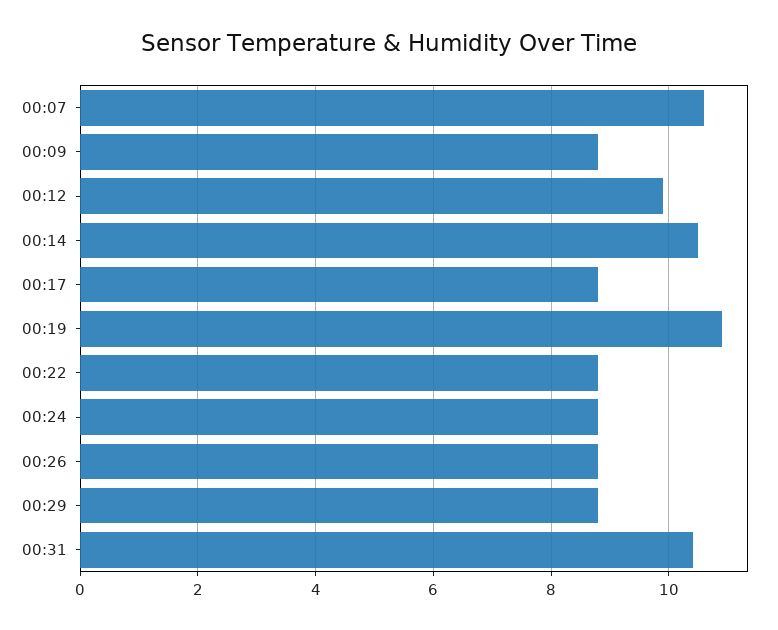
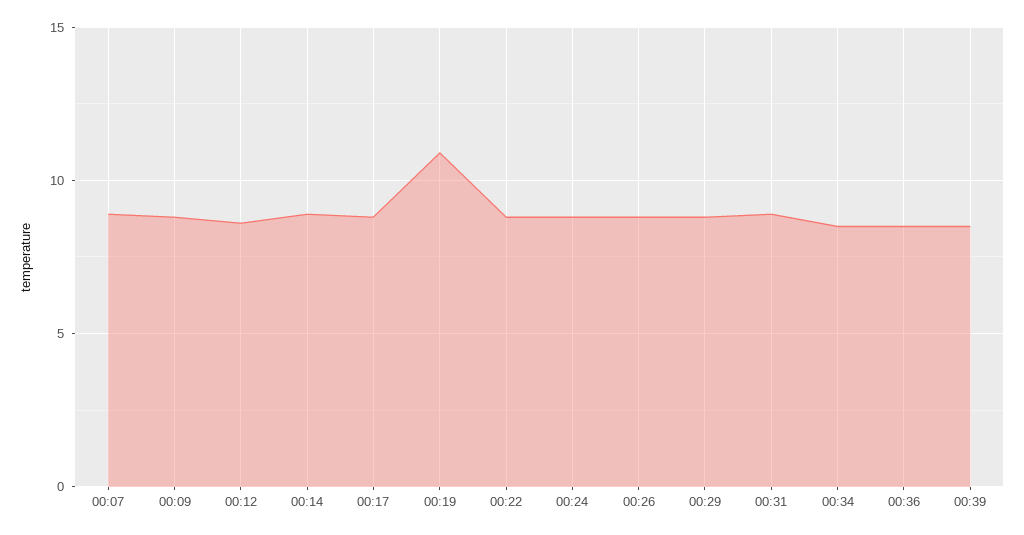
00:07: 10.5 -> 9
00:12: 10 -> 8.5
00:14: 10.5 -> 9
00:31: 10.5 -> 9
00:34: none -> 8.5
00:36: none -> 8.5
00:39: none -> 8.5

